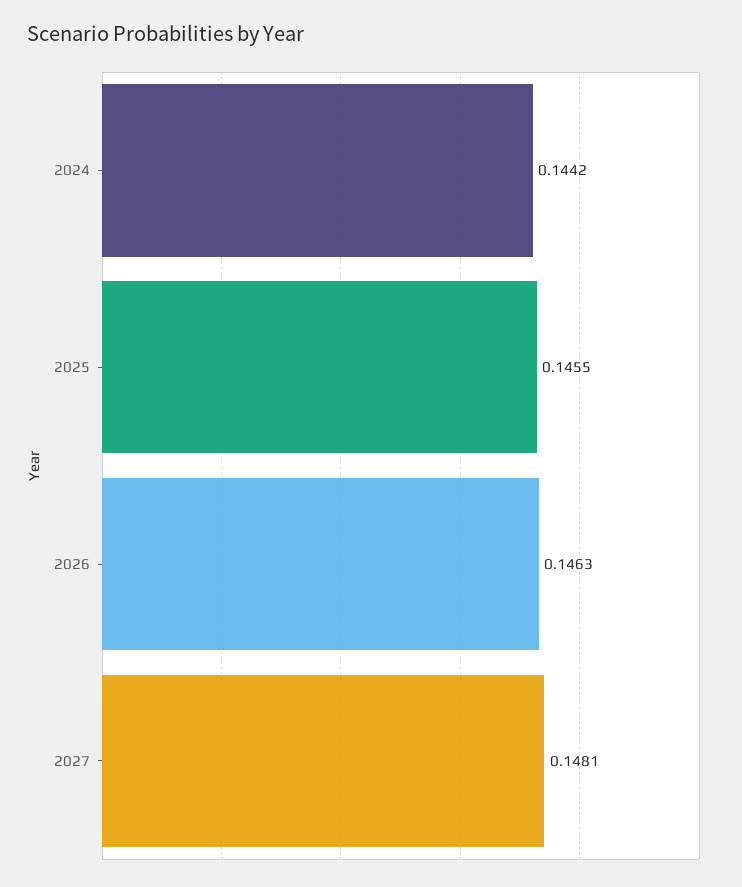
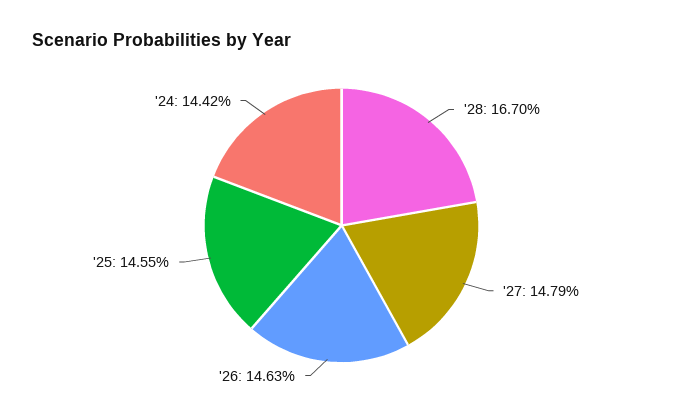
2027: 0.1481 -> 0.1479
'28: none -> 0.167

